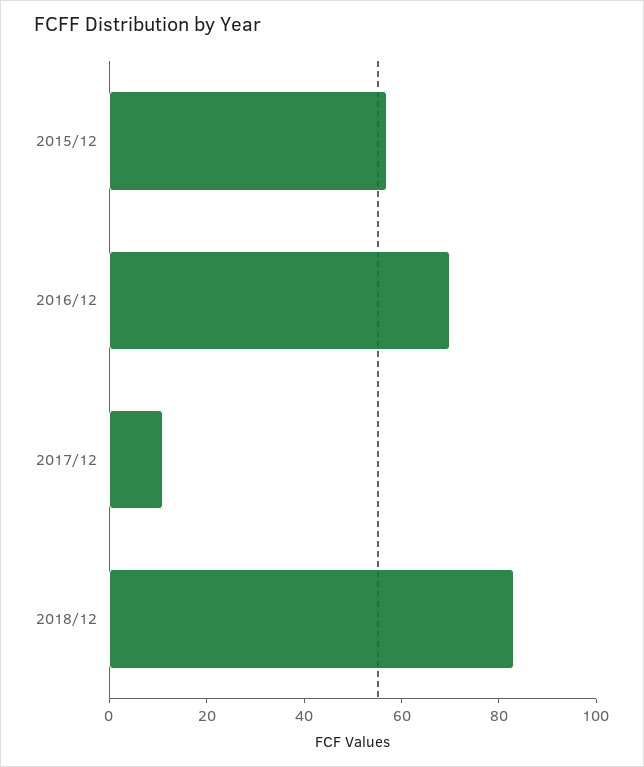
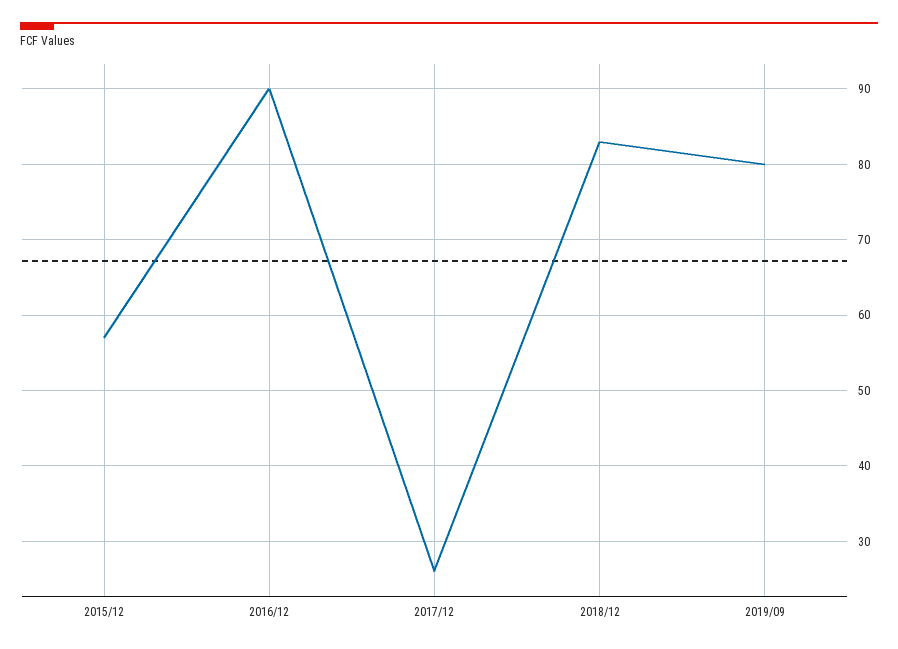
2016/12: 70 -> 90
2017/12: 10 -> 26
2019/09: none -> 80

